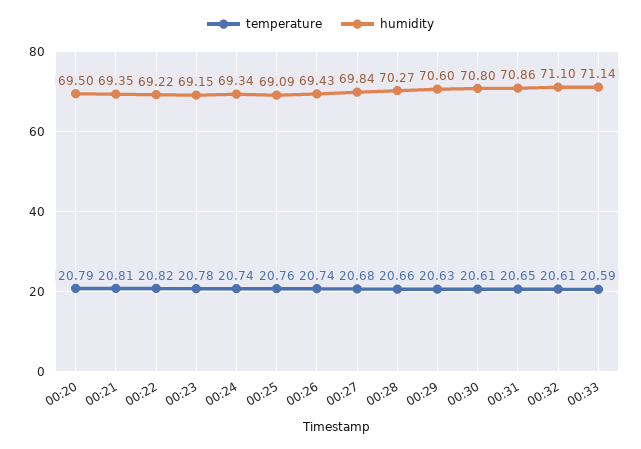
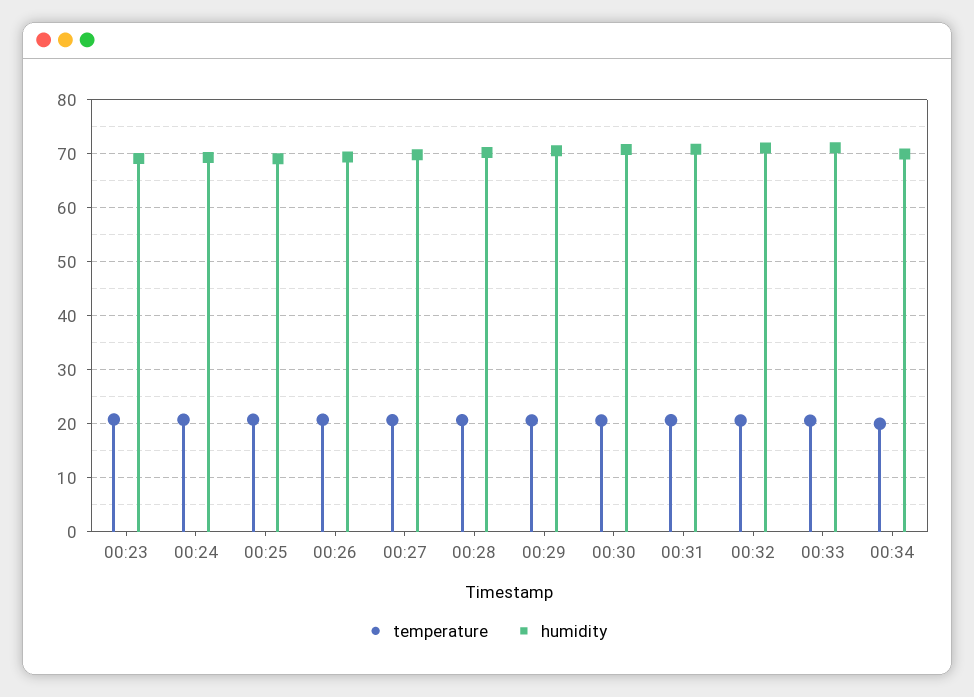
temperature, 00:20: 20.79 -> none
humidity, 00:20: 69.5 -> none
temperature, 00:21: 20.81 -> none
humidity, 00:21: 69.35 -> none
temperature, 00:22: 20.82 -> none
humidity, 00:22: 69.22 -> none
temperature, 00:34: none -> 20
humidity, 00:34: none -> 70

